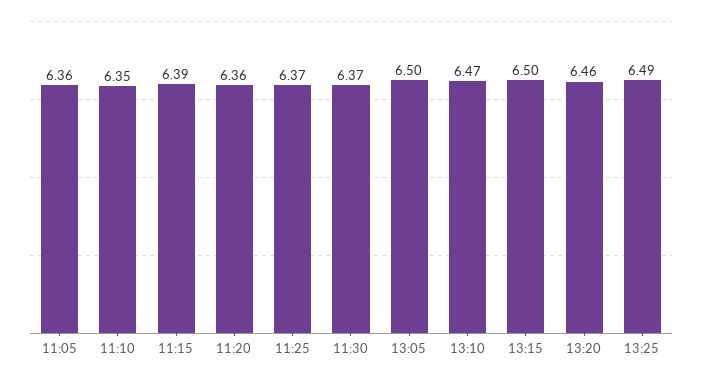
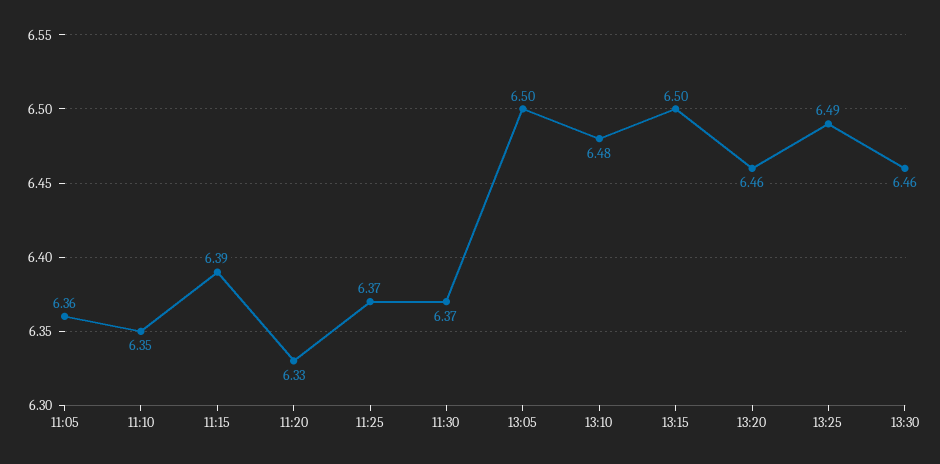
11:20: 6.36 -> 6.33
13:10: 6.47 -> 6.48
13:30: none -> 6.46

